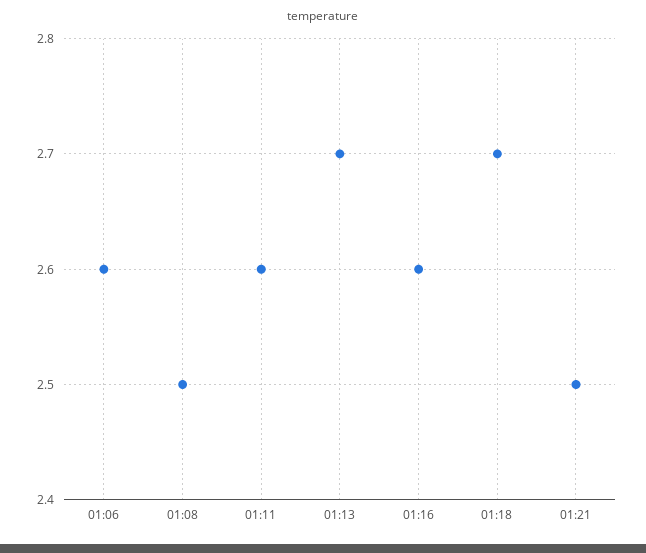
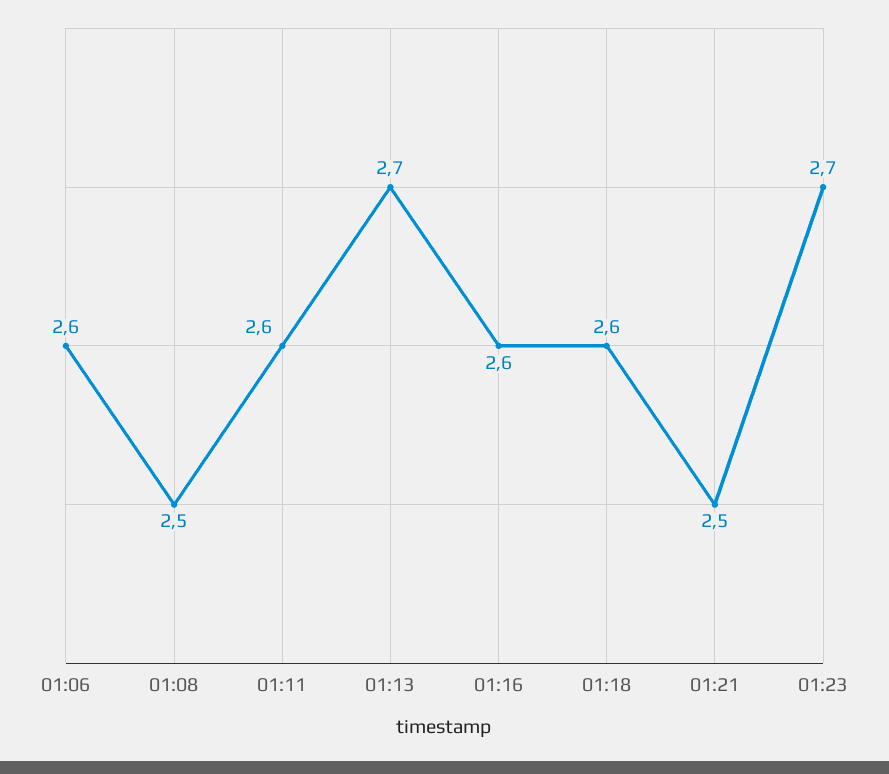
01:18: 2.7 -> 2.6
01:23: none -> 2.7

